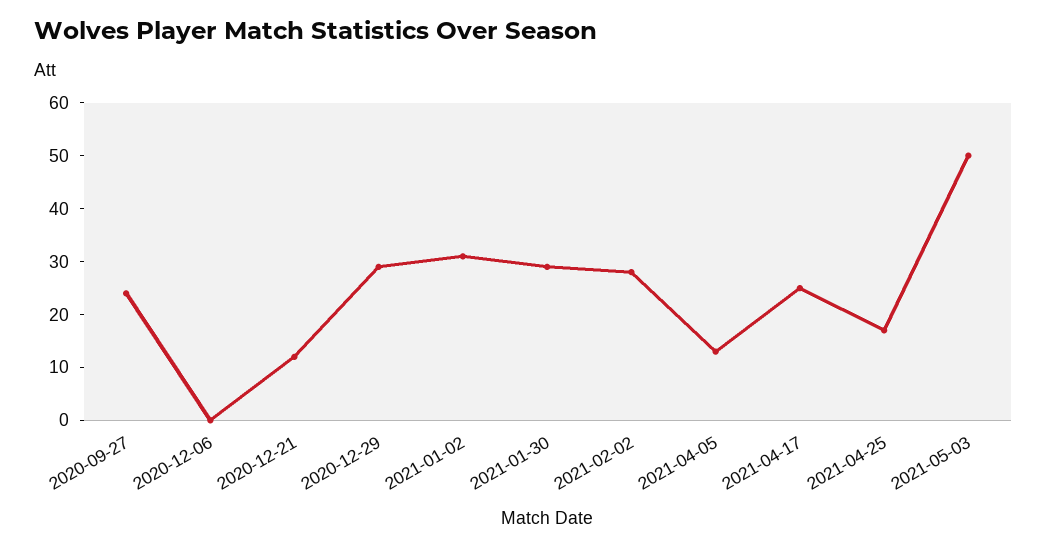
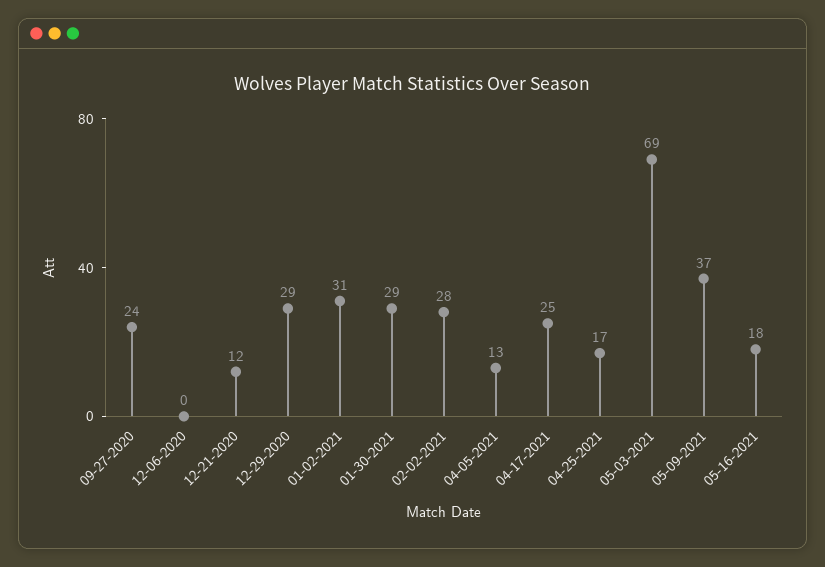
2021-05-03: 50 -> 69
05-09-2021: none -> 37
05-16-2021: none -> 18

